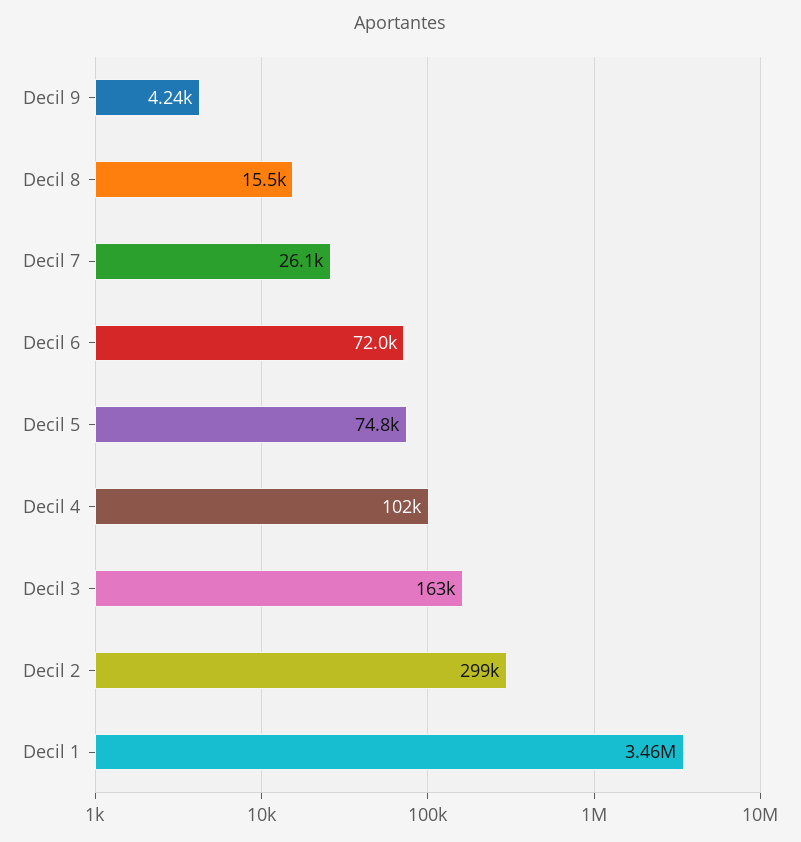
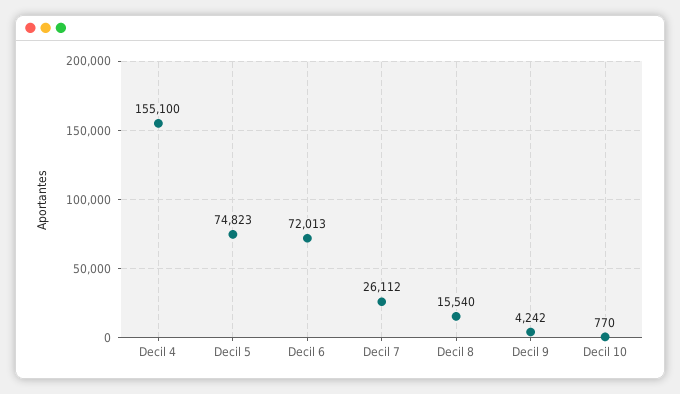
Decil 4: 102000 -> 155100
Decil 3: 163000 -> none
Decil 2: 299000 -> none
Decil 1: 3460000 -> none
Decil 10: none -> 770

